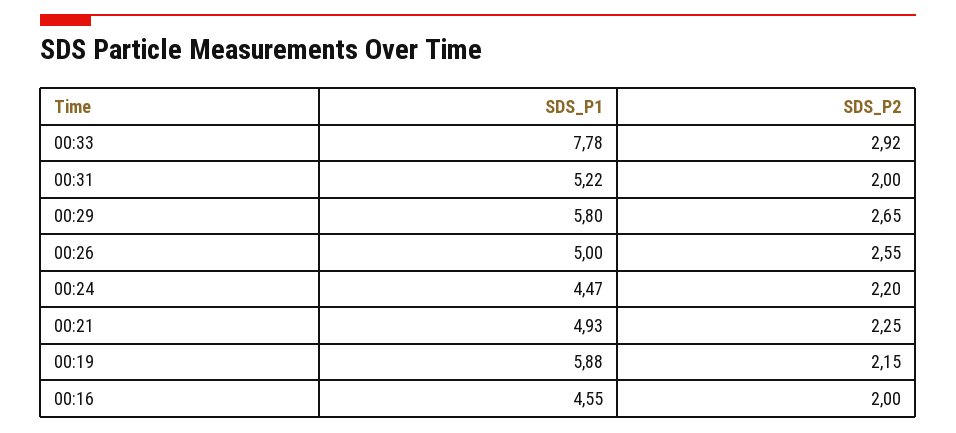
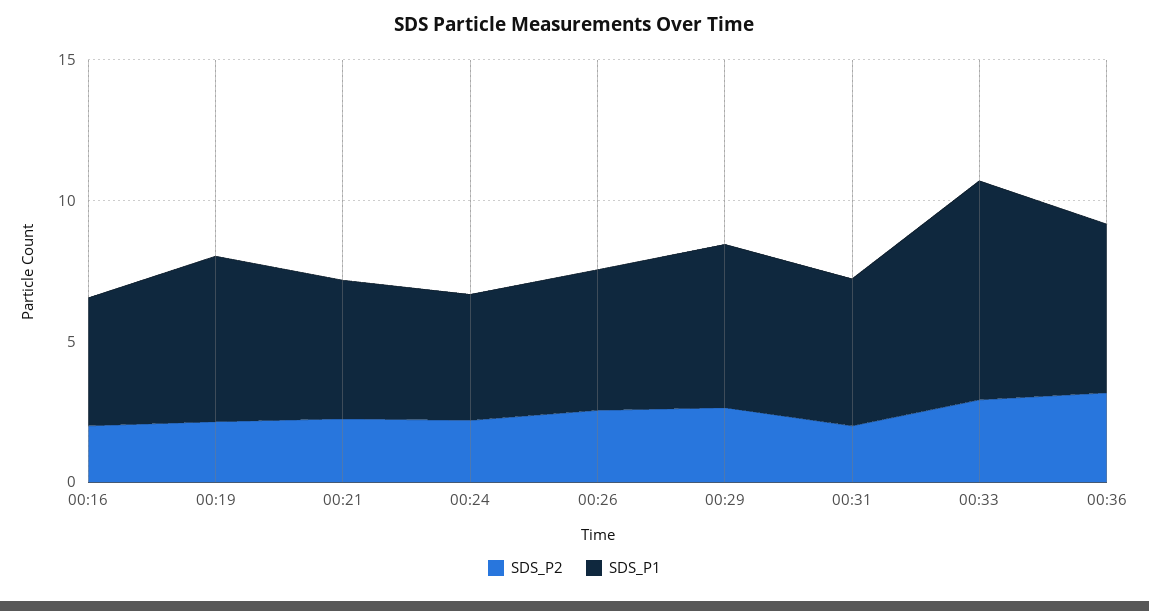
SDS_P2, 00:36: none -> 3
SDS_P1, 00:36: none -> 6

